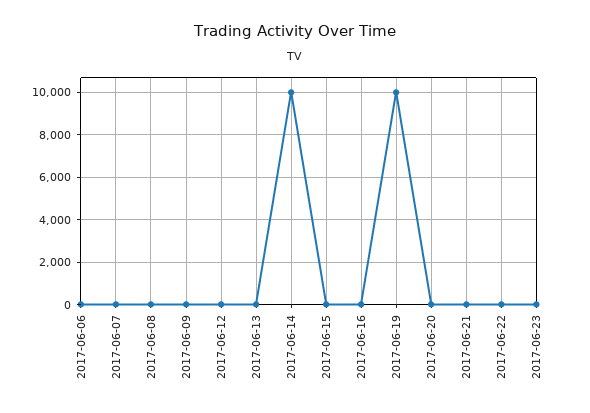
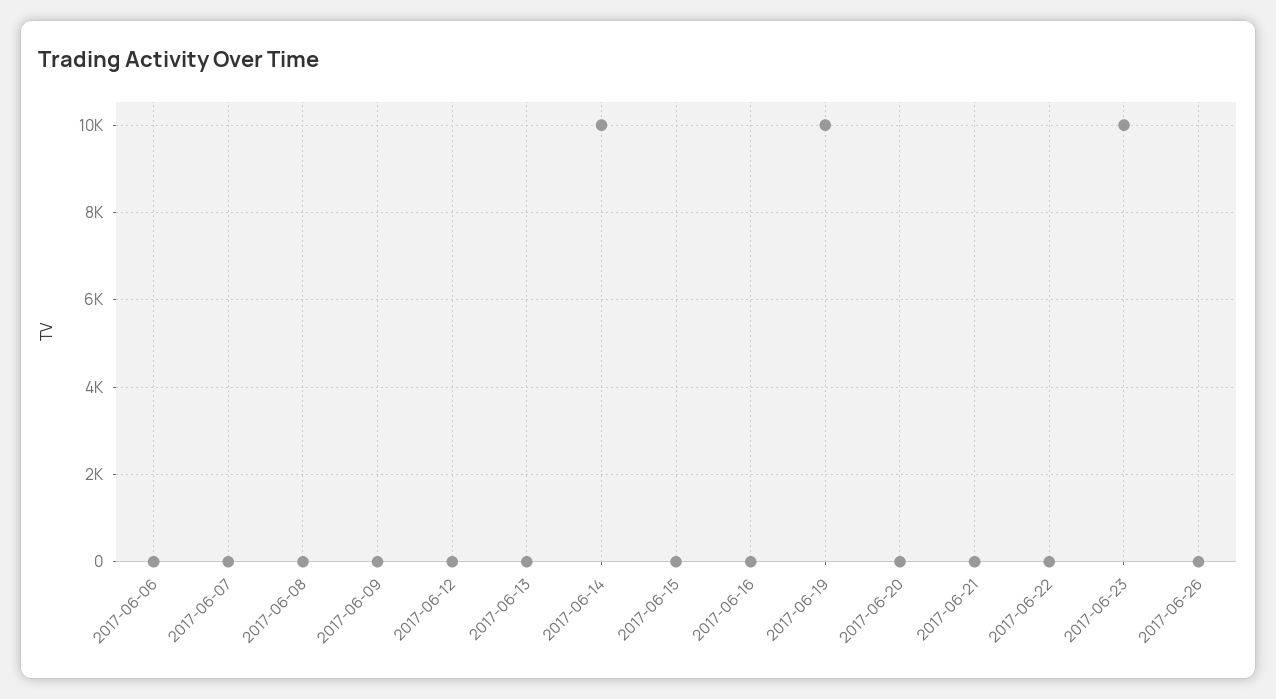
2017-06-23: 0 -> 10000
2017-06-26: none -> 0

